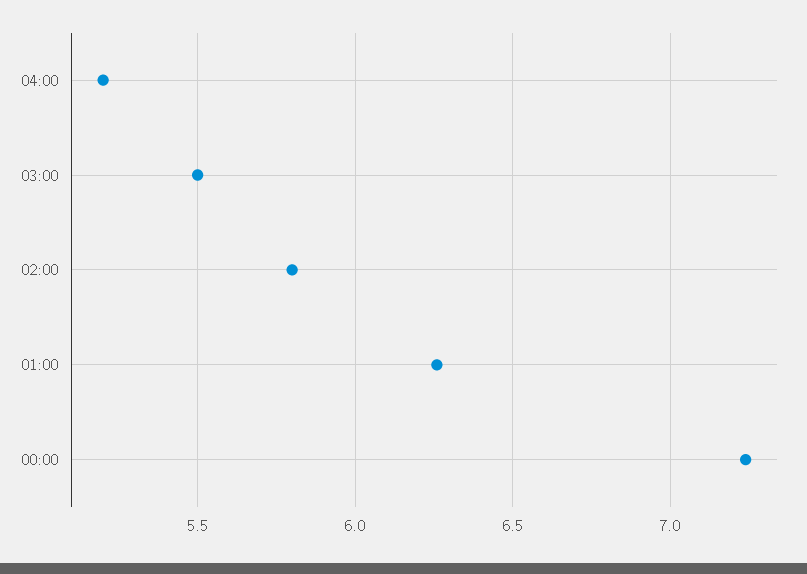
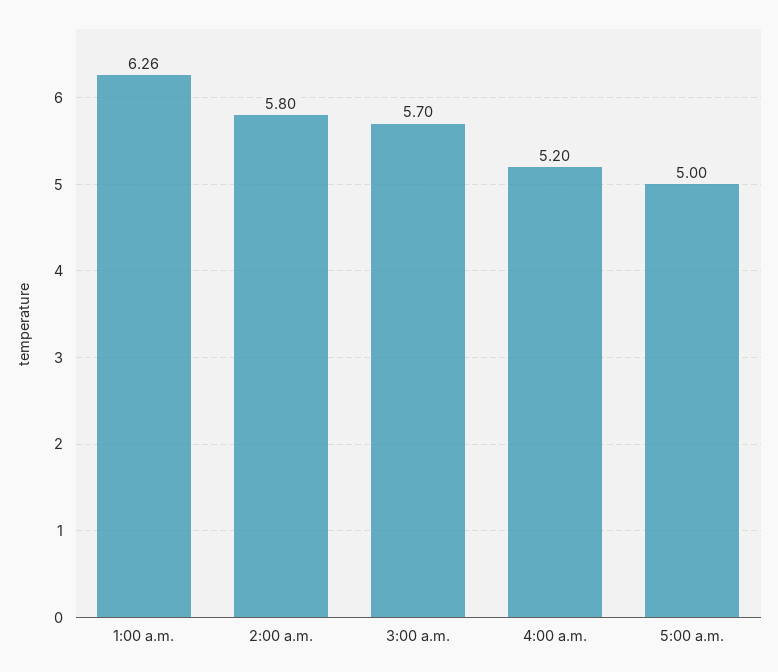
03:00: 5.5 -> 5.7
00:00: 7.25 -> none
5:00 a.m.: none -> 5

